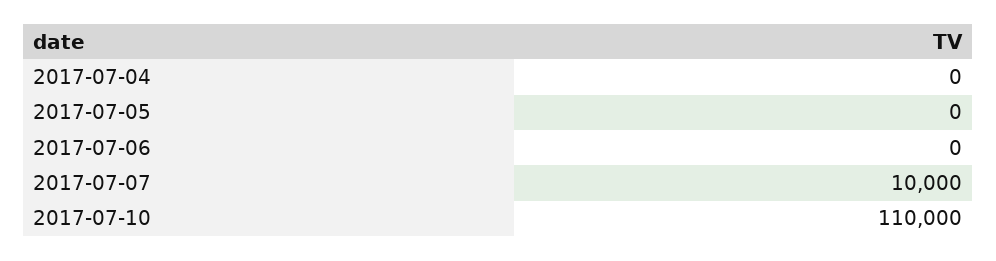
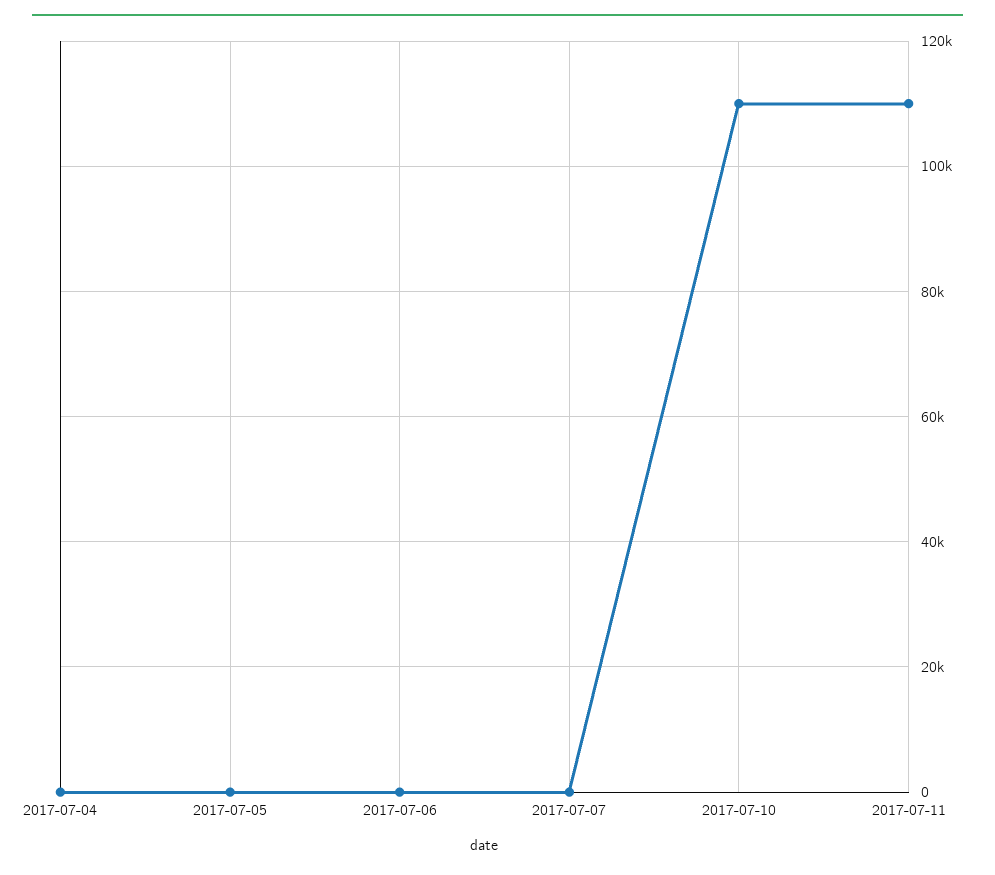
2017-07-07: 10000 -> 0
2017-07-11: none -> 110000

